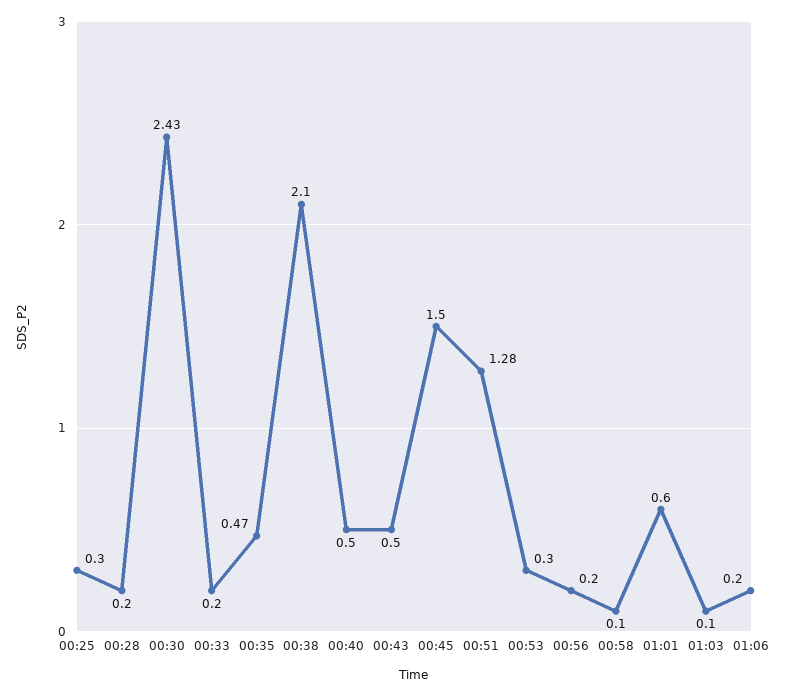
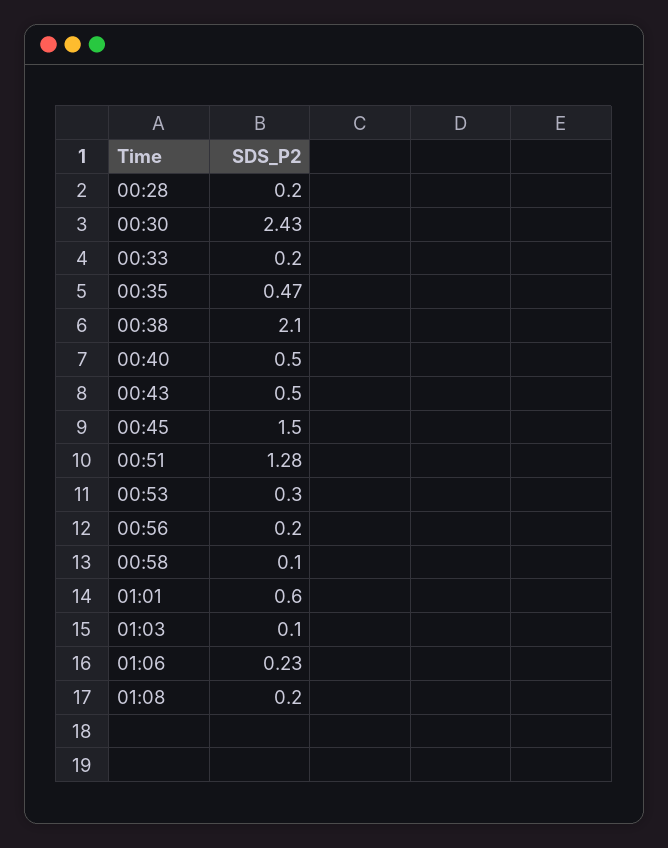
00:25: 0.3 -> none
01:06: 0.2 -> 0.23
01:08: none -> 0.2

